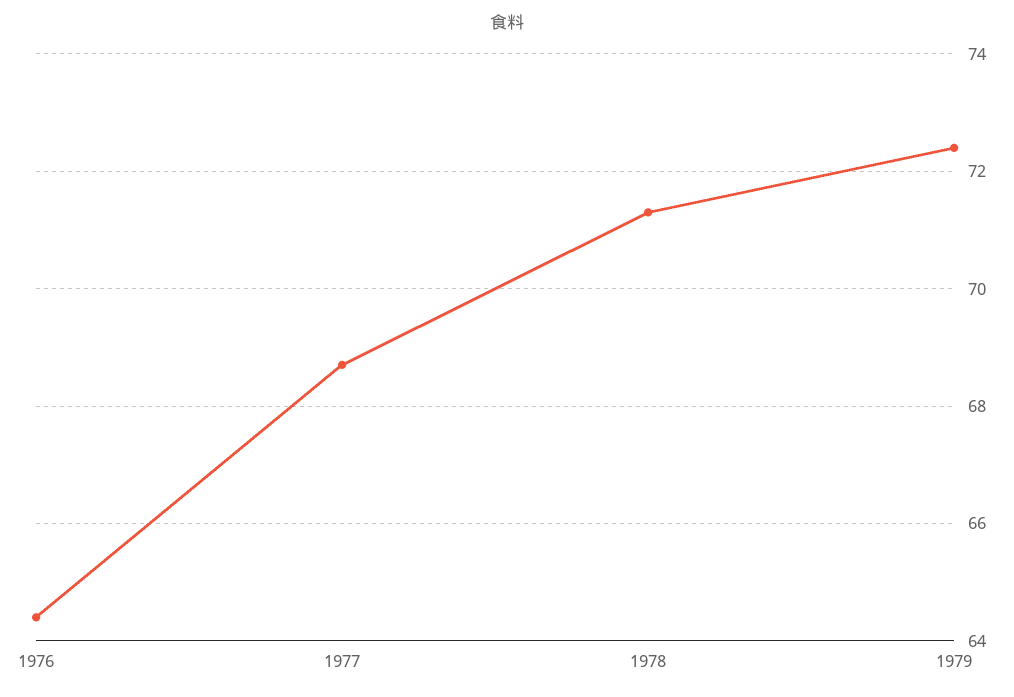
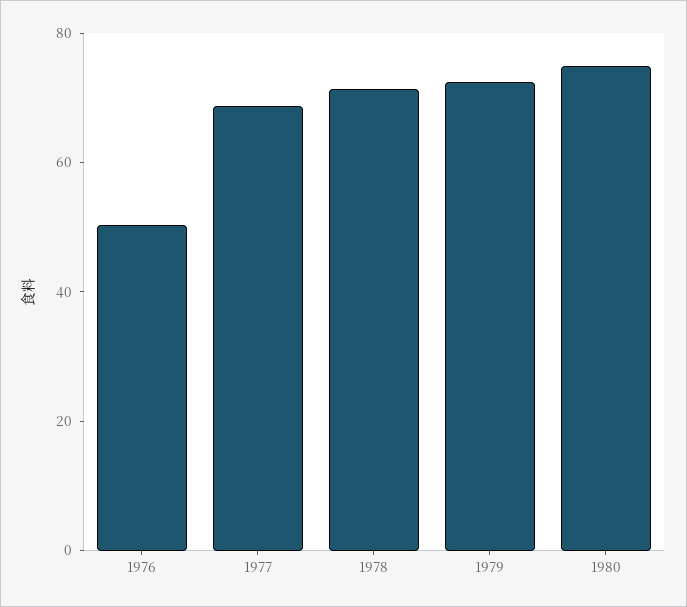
1976: 64.5 -> 50
1980: none -> 75

